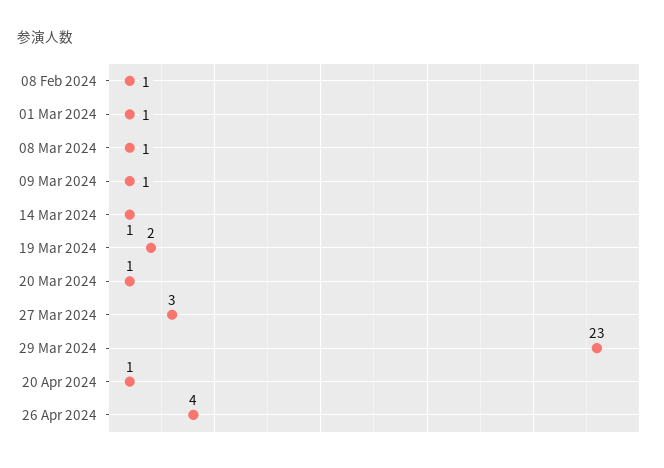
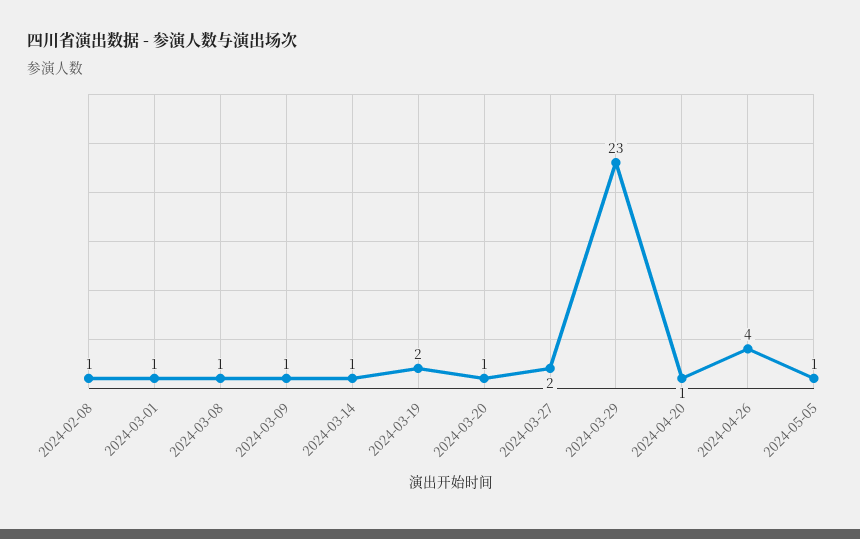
27 Mar 2024: 3 -> 2
2024-05-05: none -> 1

